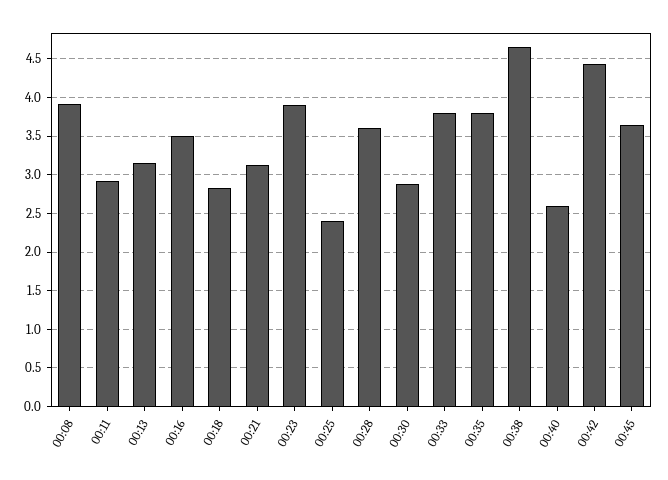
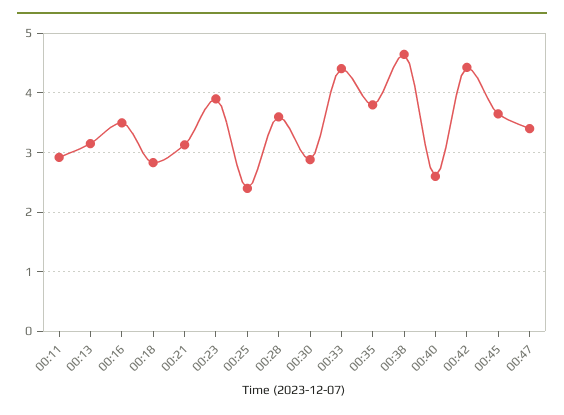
00:08: 3.9 -> none
00:33: 3.8 -> 4.4
00:47: none -> 3.4

